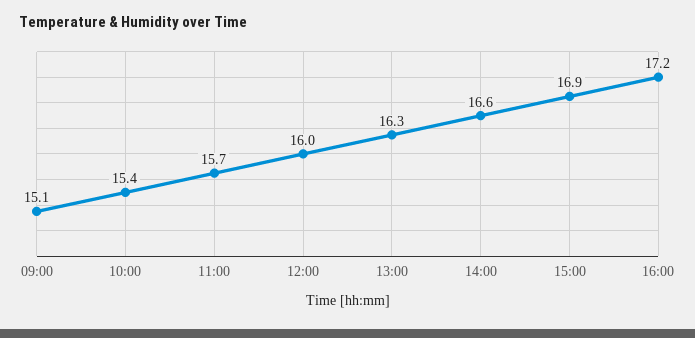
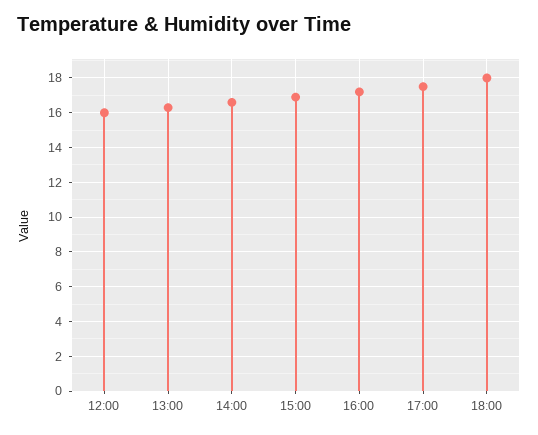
09:00: 15.1 -> none
10:00: 15.4 -> none
11:00: 15.7 -> none
17:00: none -> 17.5
18:00: none -> 18

